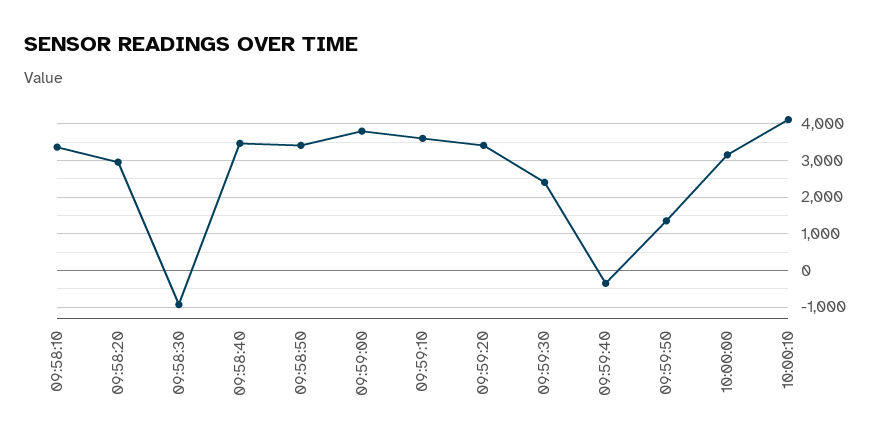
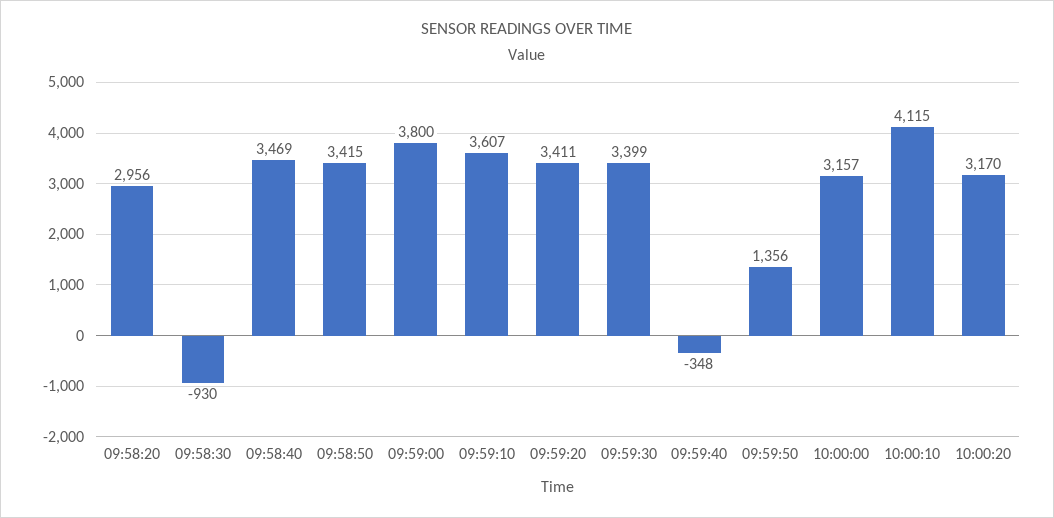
09:58:10: 3400 -> none
09:59:30: 2400 -> 3399
10:00:20: none -> 3170

